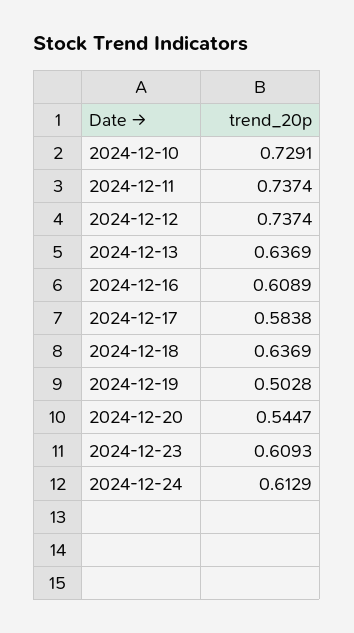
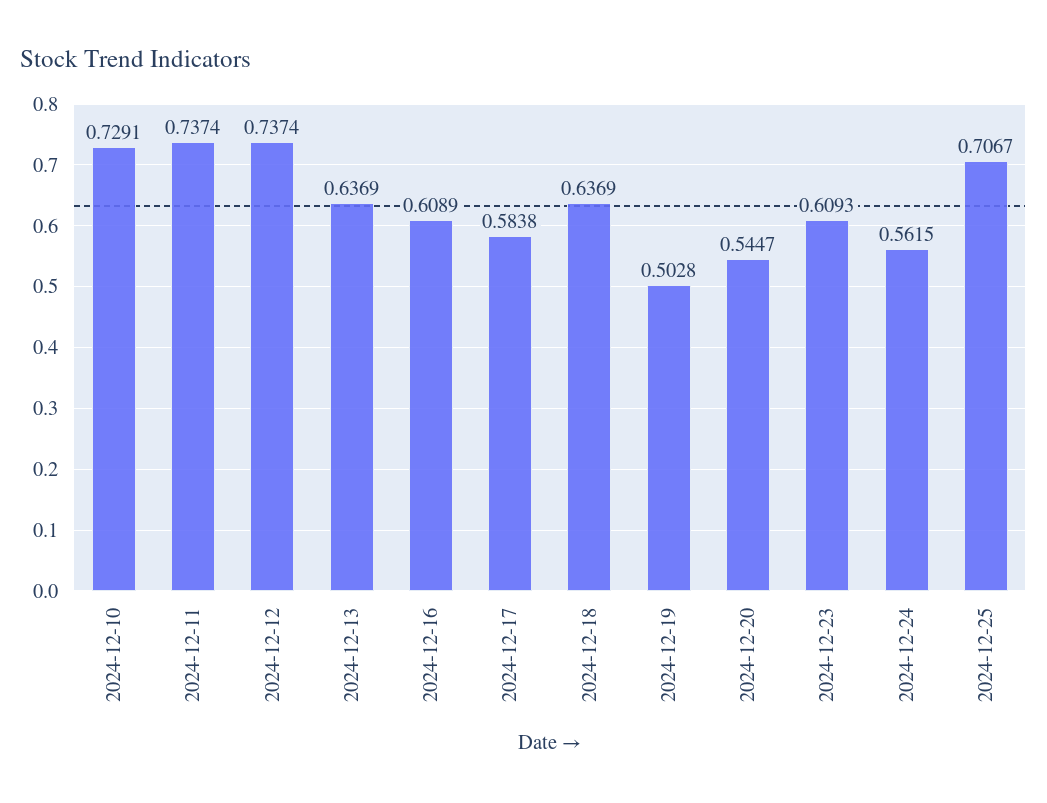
2024-12-24: 0.6129 -> 0.5615
2024-12-25: none -> 0.7067

